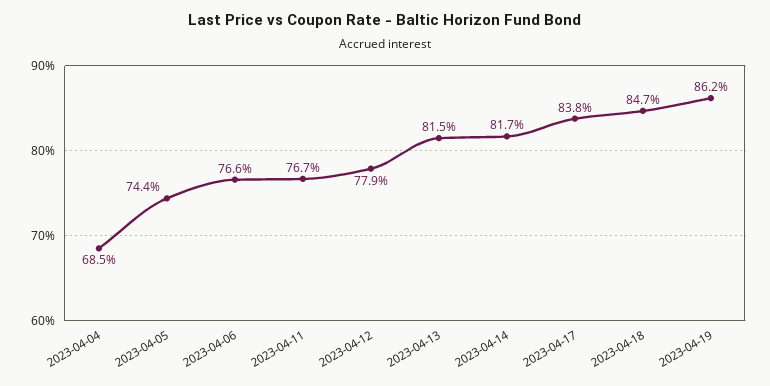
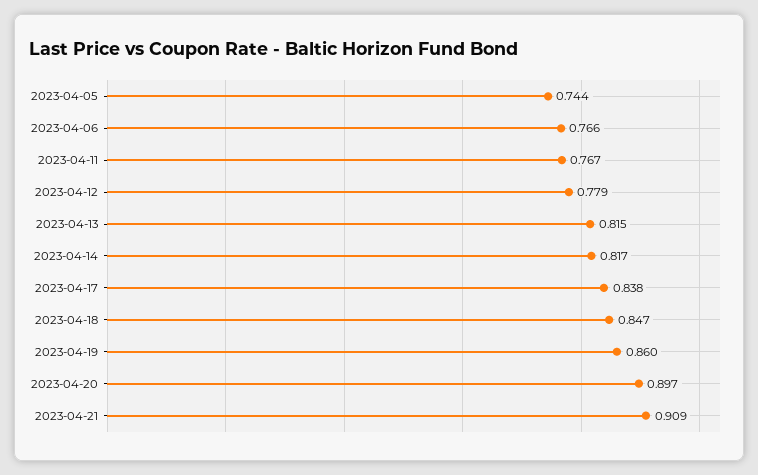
2023-04-04: 0.685 -> none
2023-04-19: 0.862 -> 0.86
2023-04-20: none -> 0.897
2023-04-21: none -> 0.909

